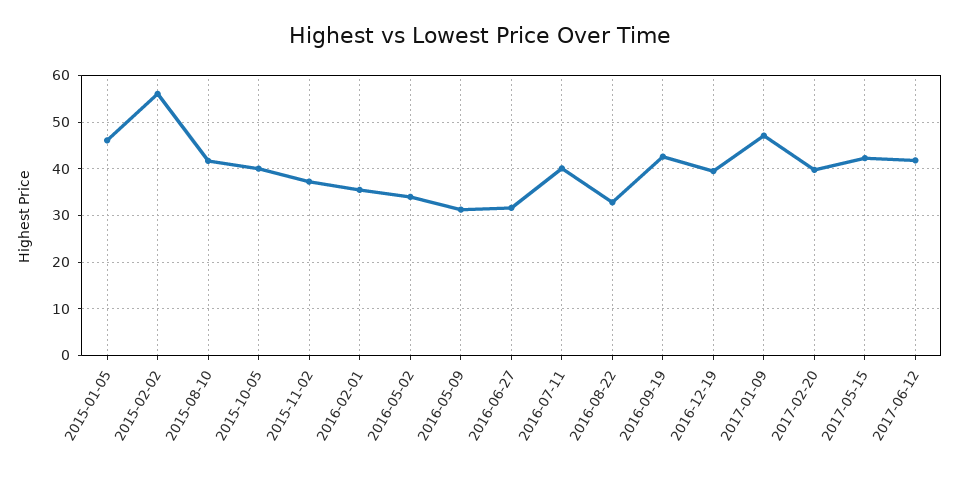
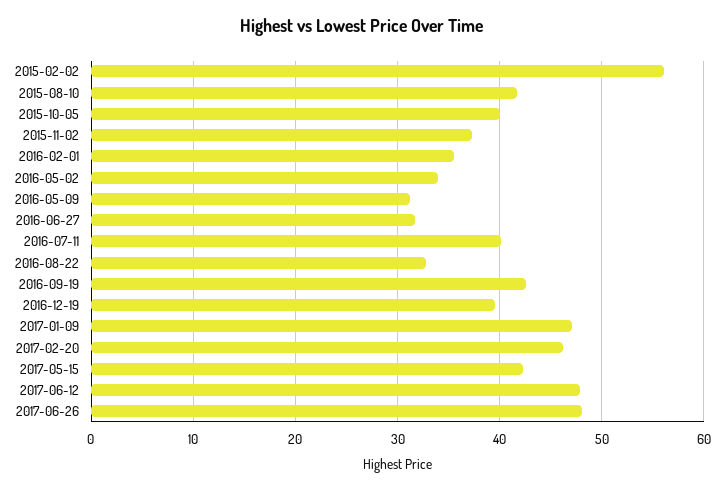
2015-01-05: 46 -> none
2017-02-20: 40 -> 46
2017-06-12: 42 -> 48
2017-06-26: none -> 48

